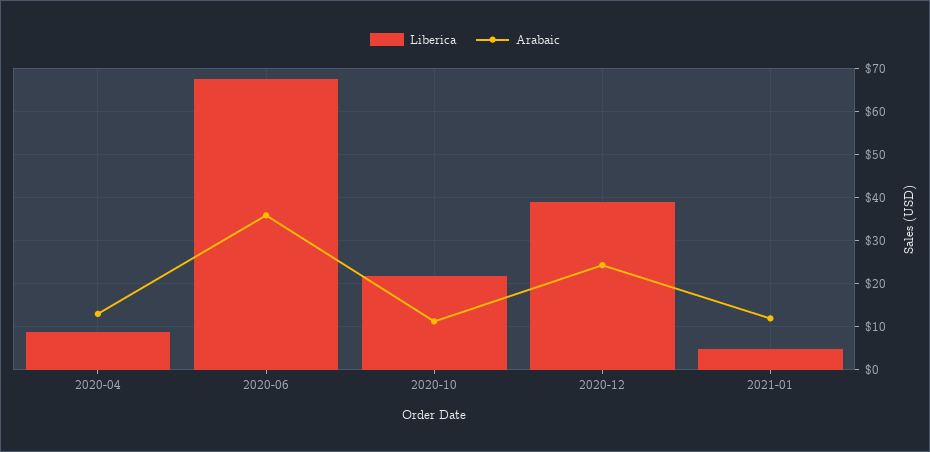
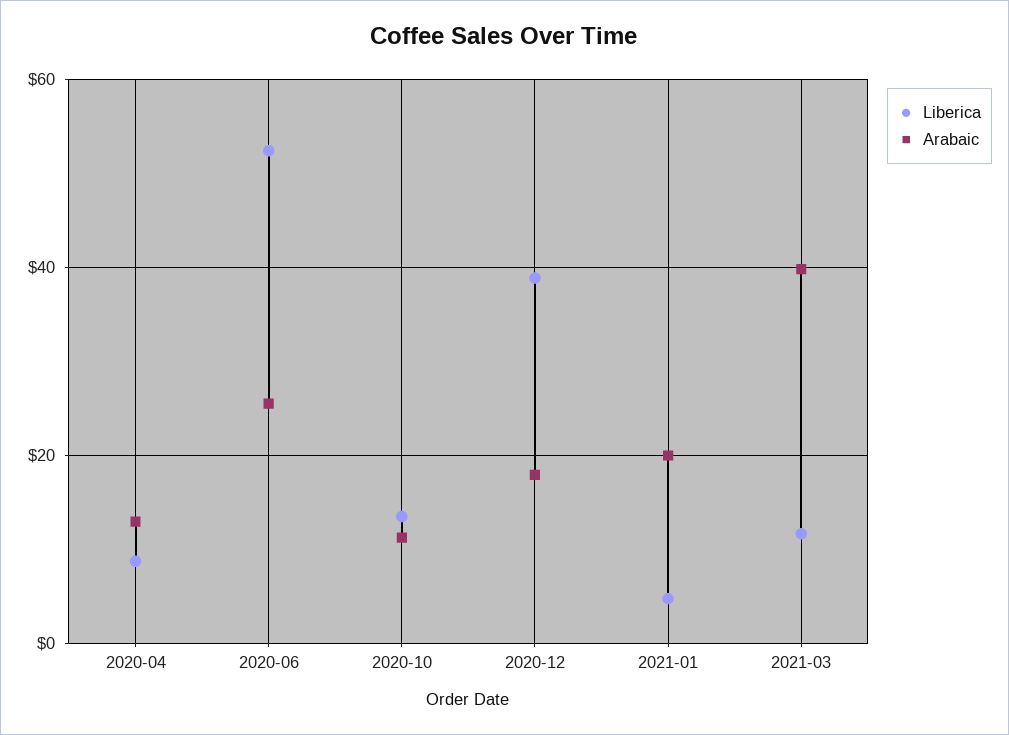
Liberica, 2020-06: 68 -> 52
Arabaic, 2020-06: 36 -> 26
Liberica, 2020-10: 22 -> 14
Arabaic, 2020-12: 24 -> 18
Arabaic, 2021-01: 12 -> 20
Liberica, 2021-03: none -> 12
Arabaic, 2021-03: none -> 40

